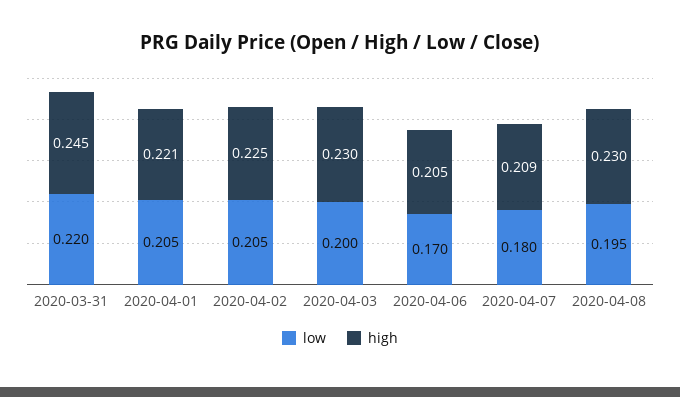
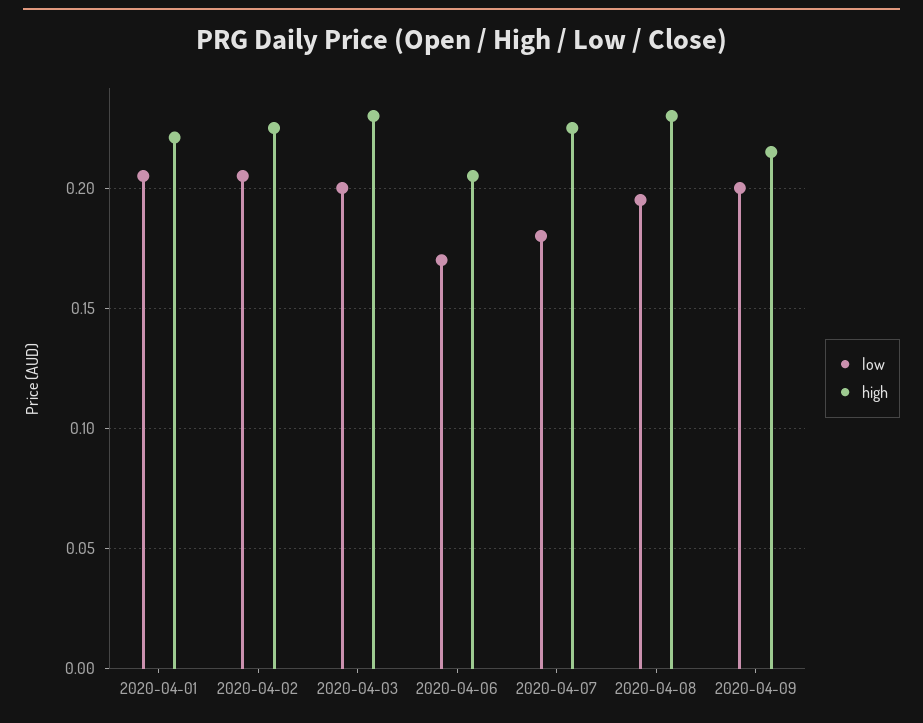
low, 2020-03-31: 0.22 -> none
high, 2020-03-31: 0.245 -> none
high, 2020-04-07: 0.209 -> 0.225
low, 2020-04-09: none -> 0.2
high, 2020-04-09: none -> 0.215

